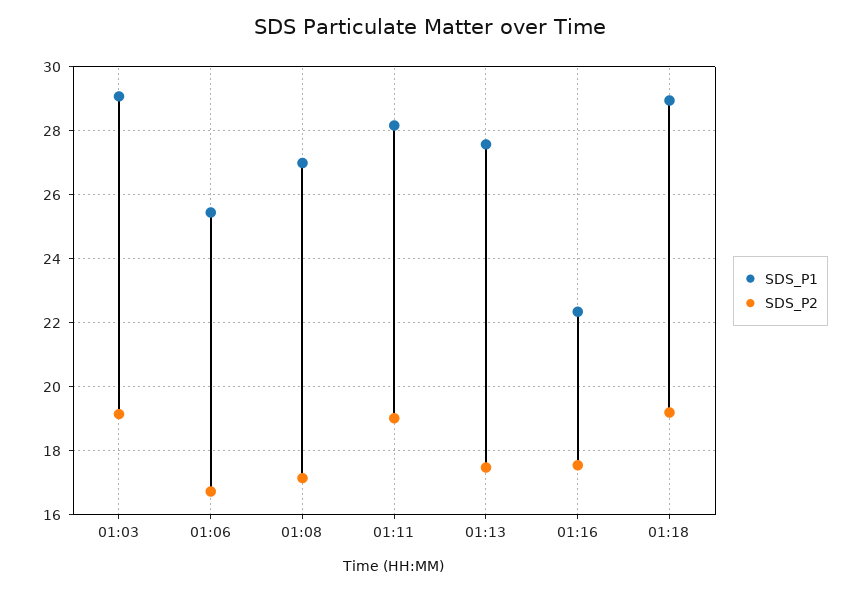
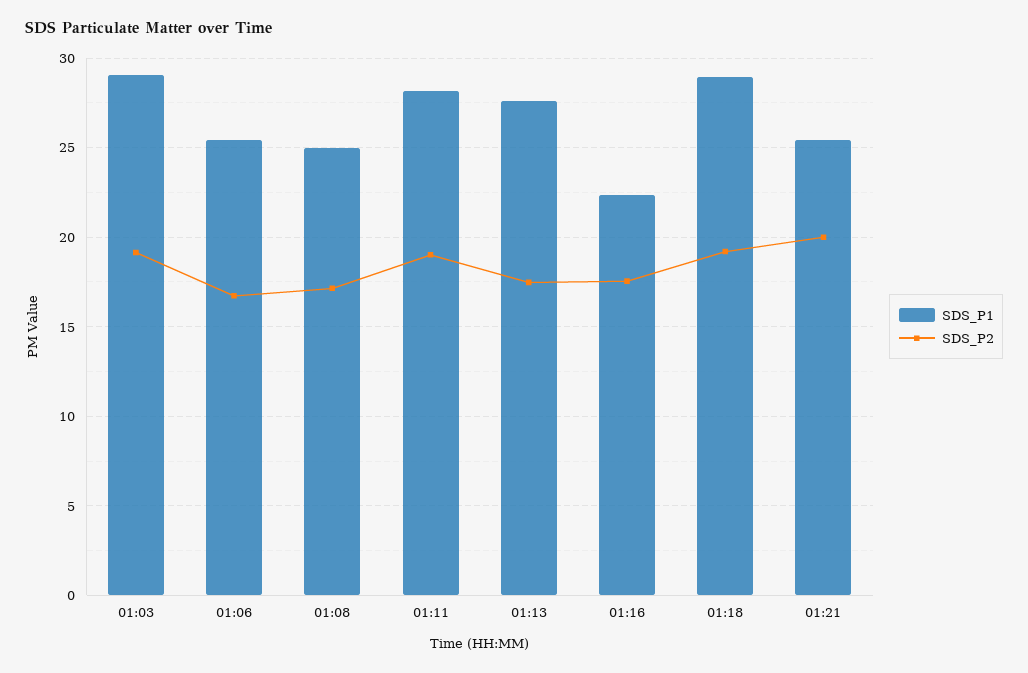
SDS_P1, 01:08: 27 -> 25
SDS_P1, 01:21: none -> 25.5
SDS_P2, 01:21: none -> 20

